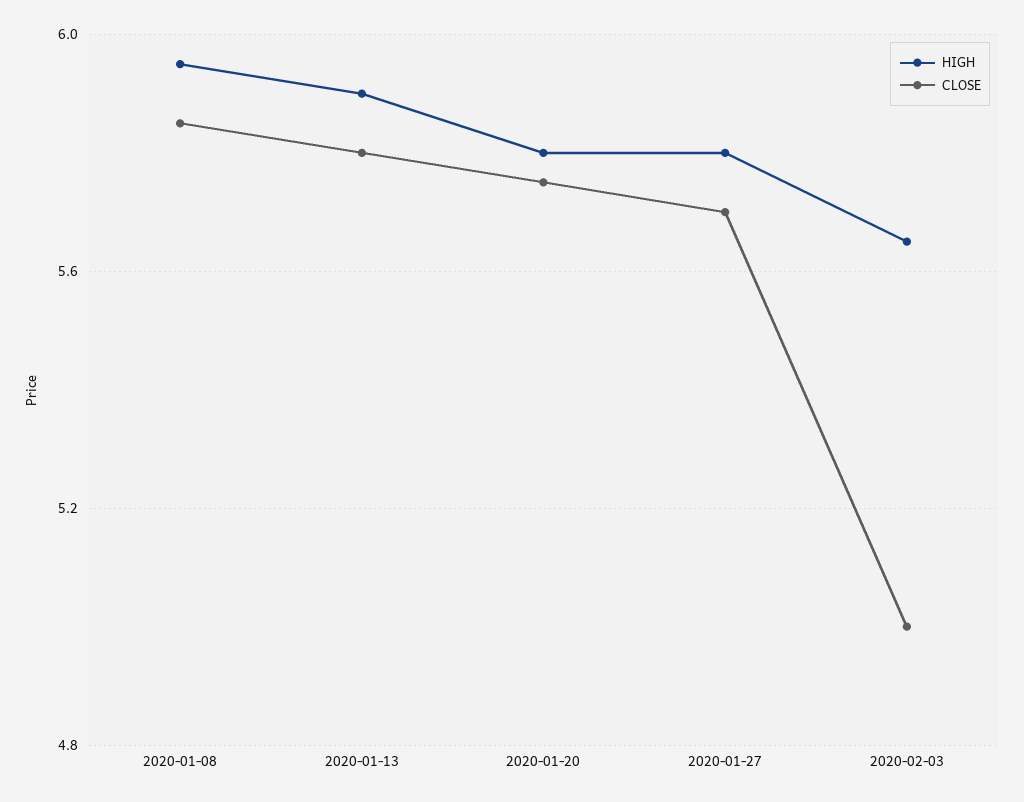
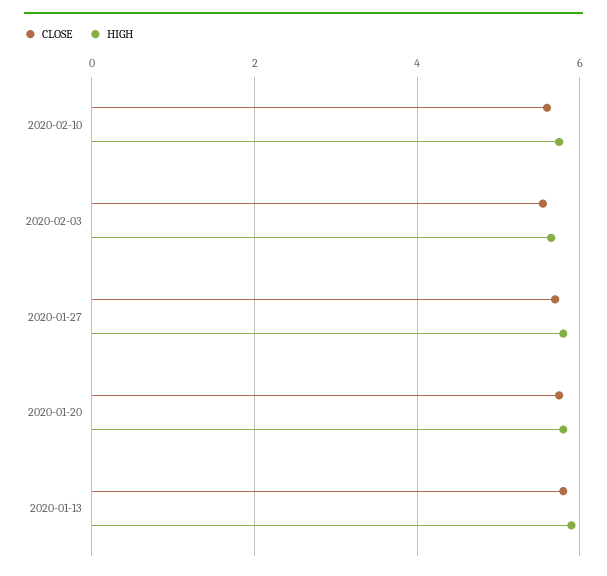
HIGH, 2020-01-08: 5.95 -> none
CLOSE, 2020-01-08: 5.85 -> none
CLOSE, 2020-02-03: 5 -> 5.6
CLOSE, 2020-02-10: none -> 5.6
HIGH, 2020-02-10: none -> 5.8

